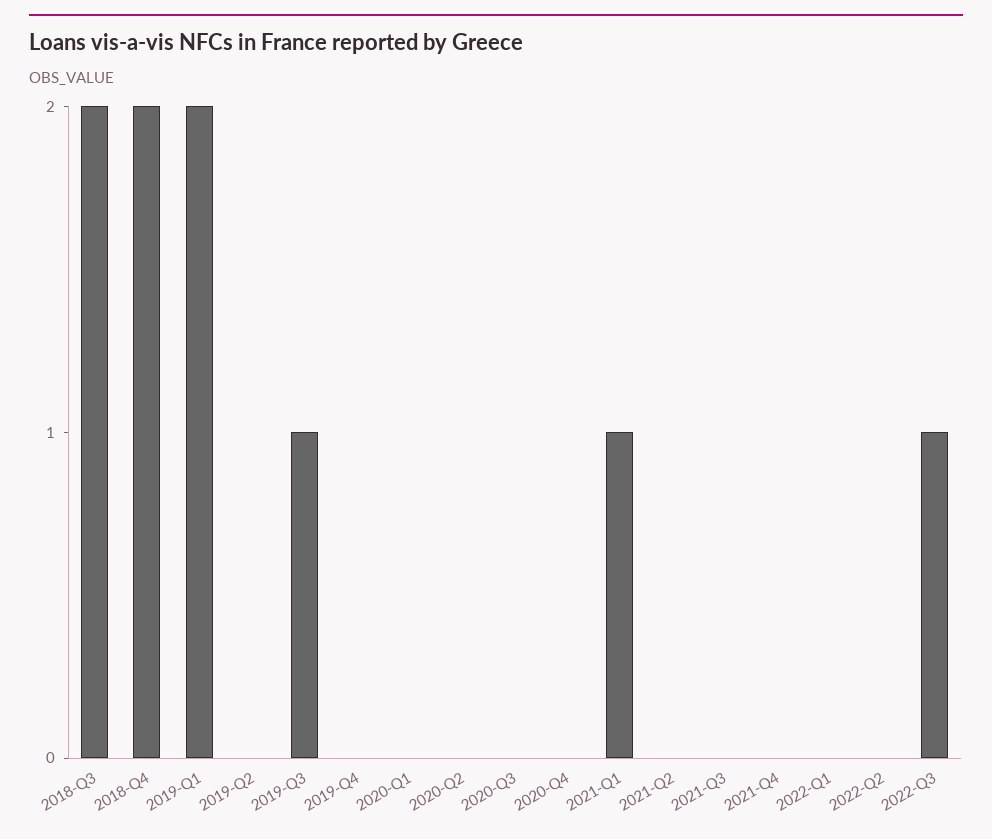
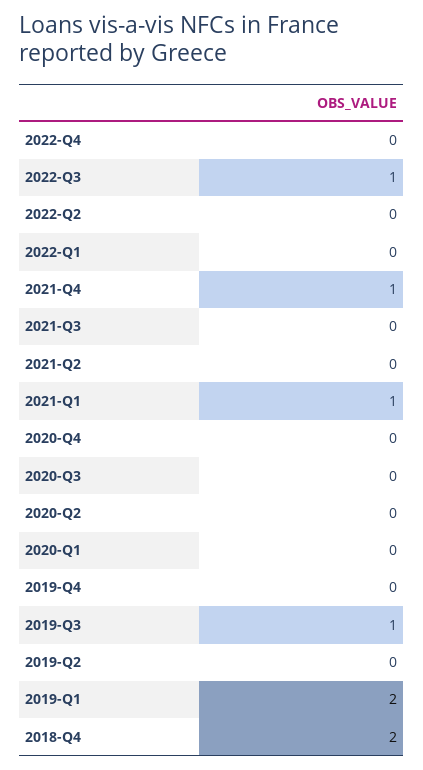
2018-Q3: 2 -> none
2021-Q4: 0 -> 1
2022-Q4: none -> 0

